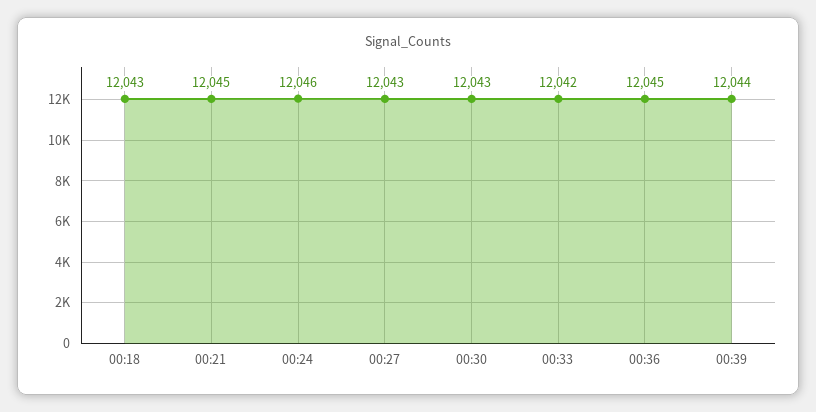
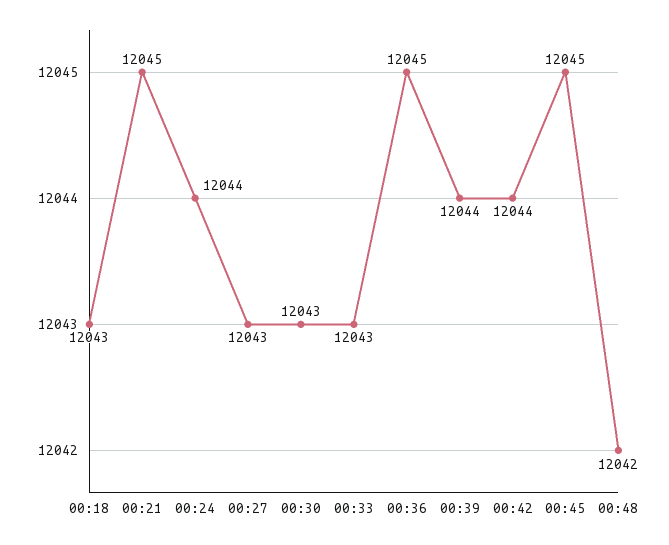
00:24: 12046 -> 12044
00:33: 12042 -> 12043
00:42: none -> 12044
00:45: none -> 12045
00:48: none -> 12042

